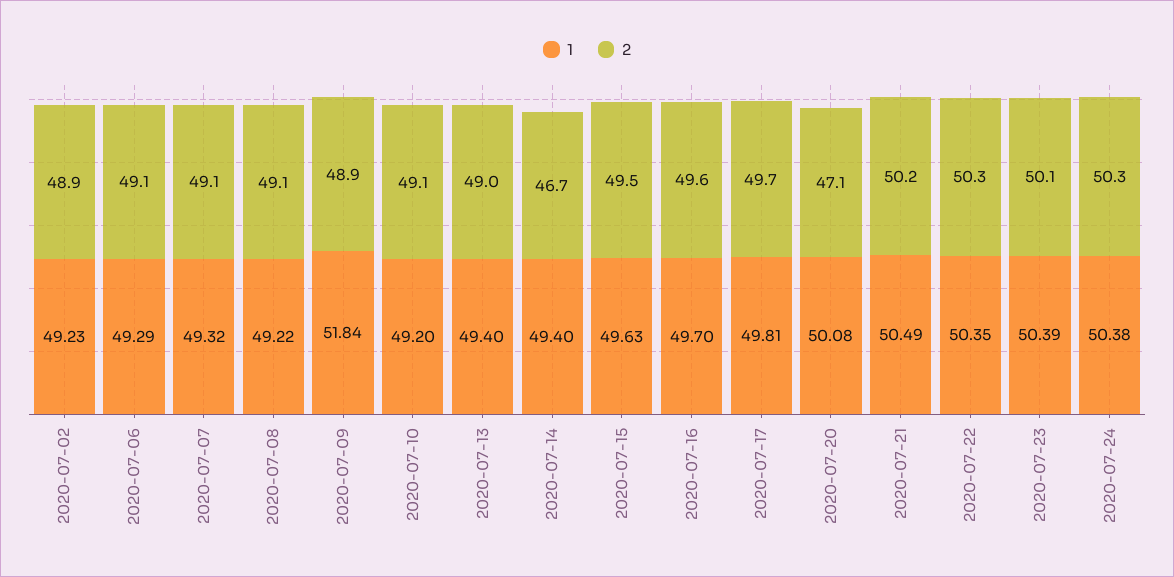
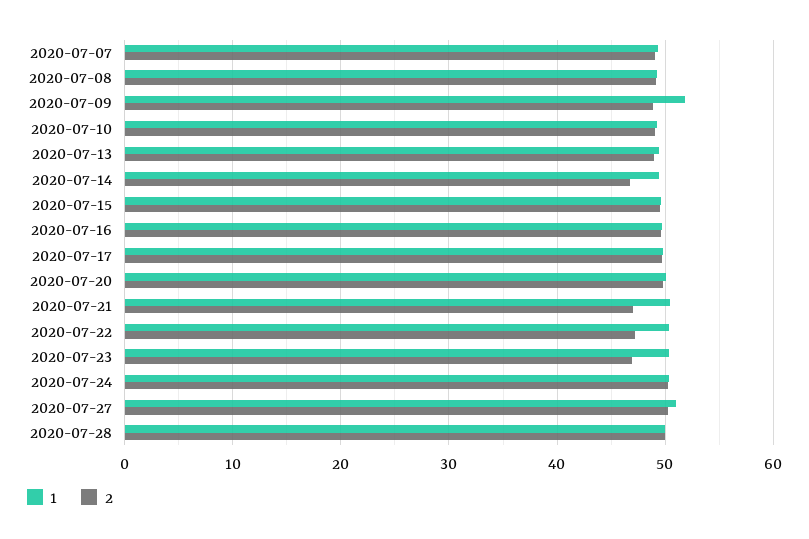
1, 2020-07-02: 49.23 -> none
2, 2020-07-02: 48.9 -> none
1, 2020-07-06: 49.29 -> none
2, 2020-07-06: 49.1 -> none
2, 2020-07-20: 47.1 -> 50
2, 2020-07-21: 50.2 -> 47
2, 2020-07-22: 50.3 -> 47
2, 2020-07-23: 50.1 -> 47
1, 2020-07-27: none -> 51
2, 2020-07-27: none -> 50
1, 2020-07-28: none -> 50
2, 2020-07-28: none -> 50

